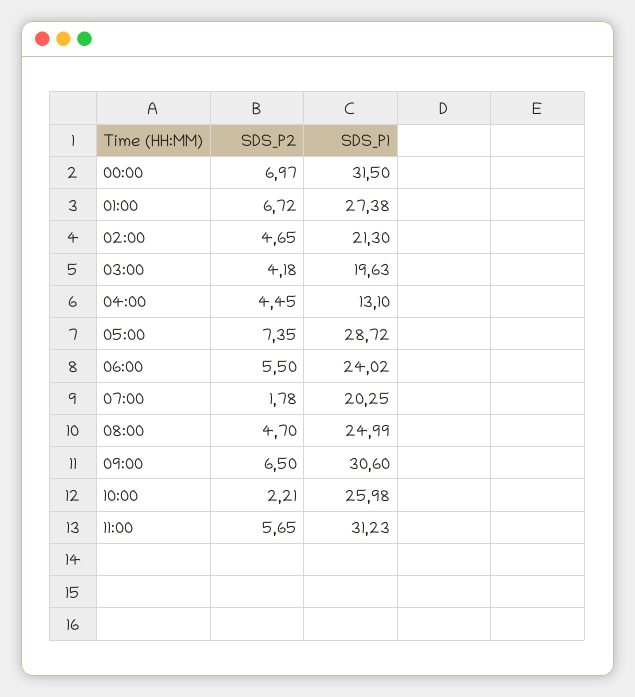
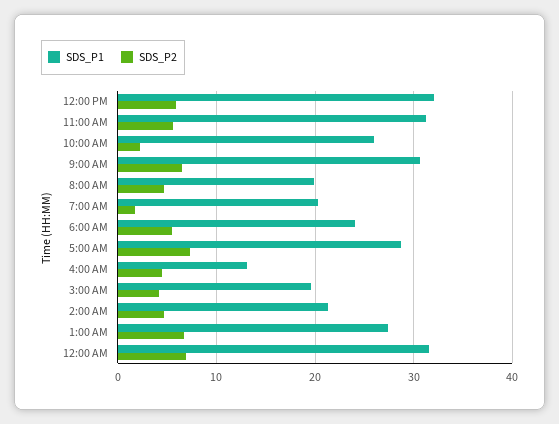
SDS_P1, 08:00: 24.99 -> 20
SDS_P1, 12:00 PM: none -> 32
SDS_P2, 12:00 PM: none -> 6

